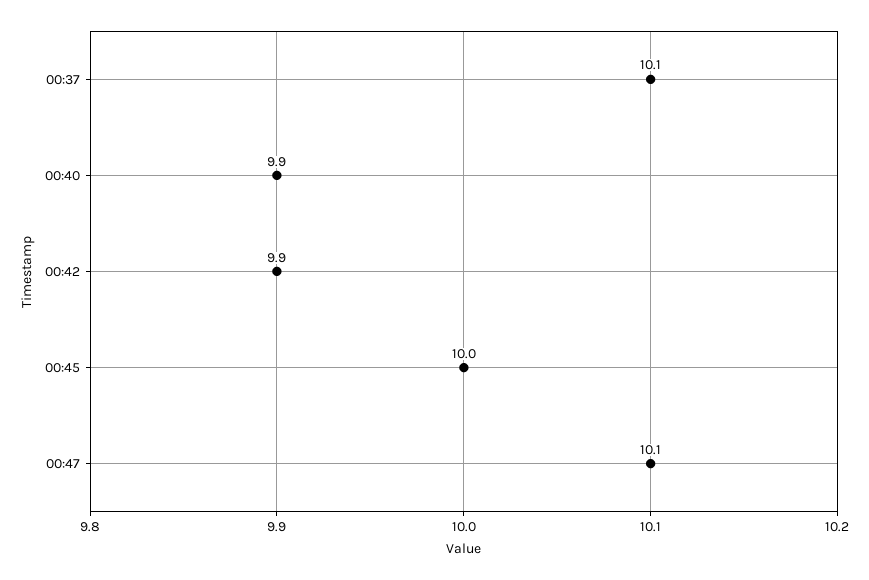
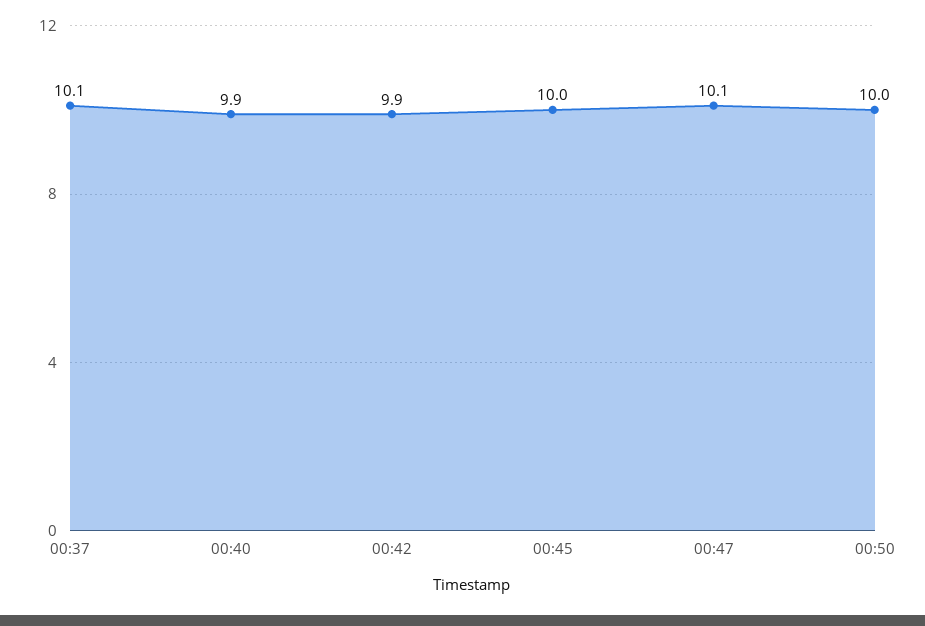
00:50: none -> 10

